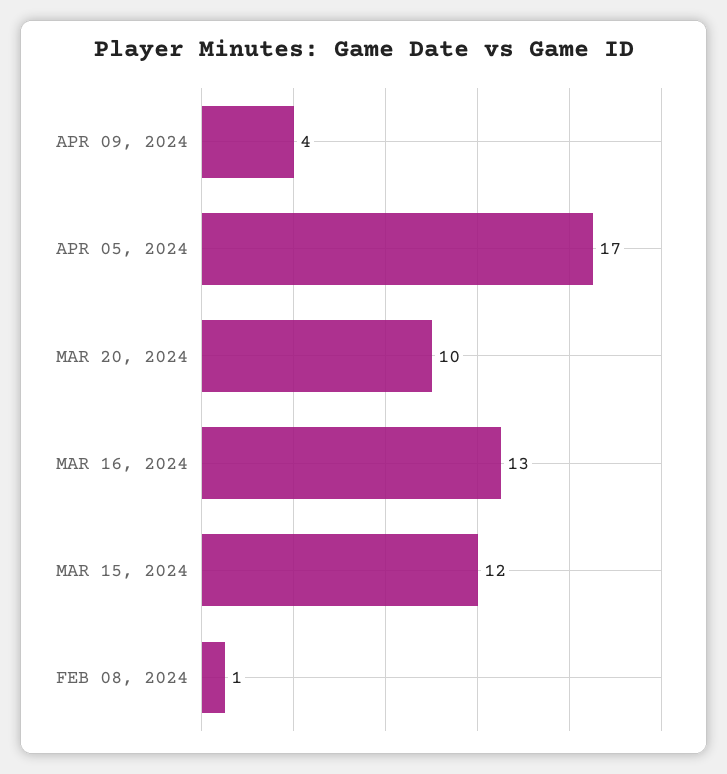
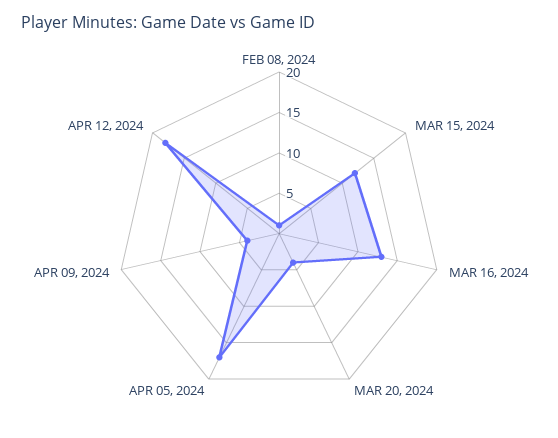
MAR 20, 2024: 10 -> 4
APR 12, 2024: none -> 18

